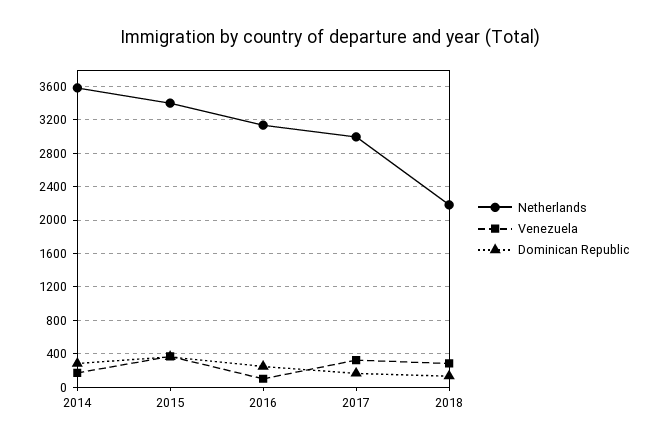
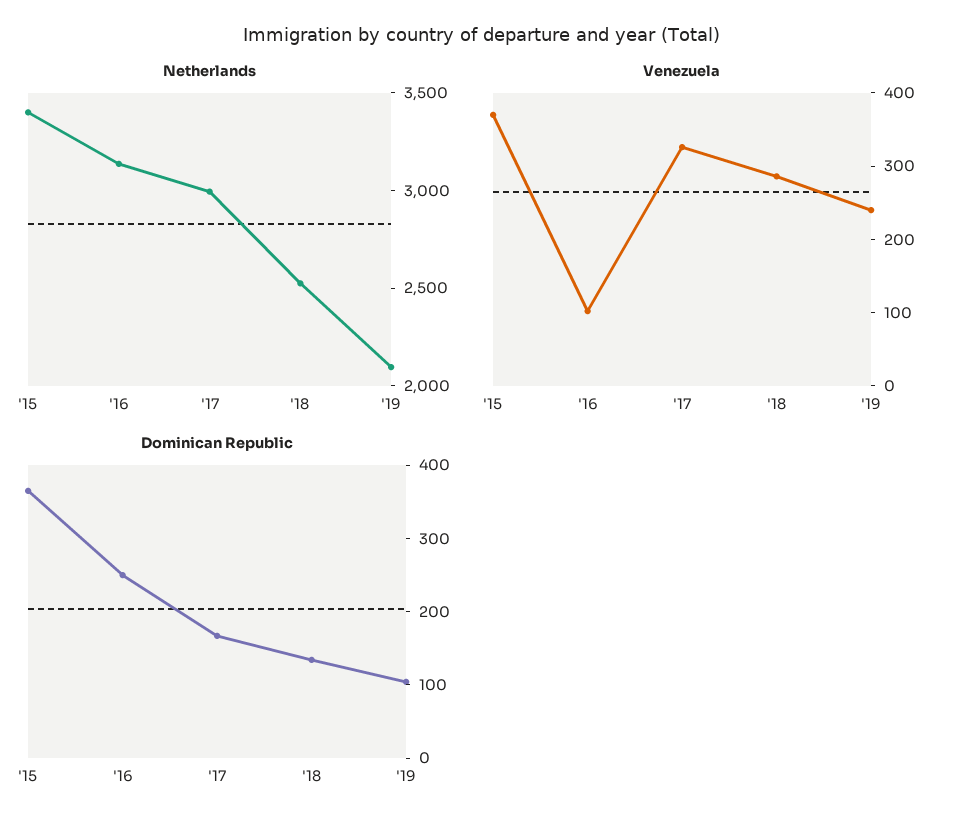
Netherlands, 2014: 3600 -> none
Venezuela, 2014: 200 -> none
Dominican Republic, 2014: 300 -> none
Netherlands, 2018: 2200 -> 2500
Netherlands, '19: none -> 2100
Venezuela, '19: none -> 240
Dominican Republic, '19: none -> 100

